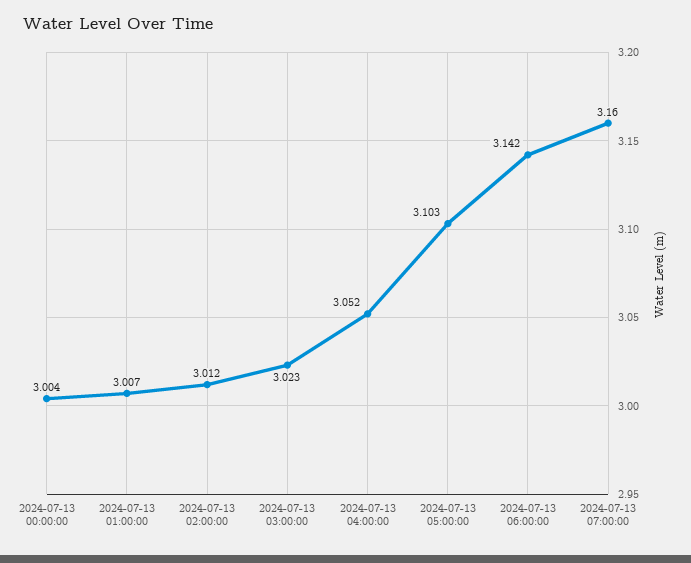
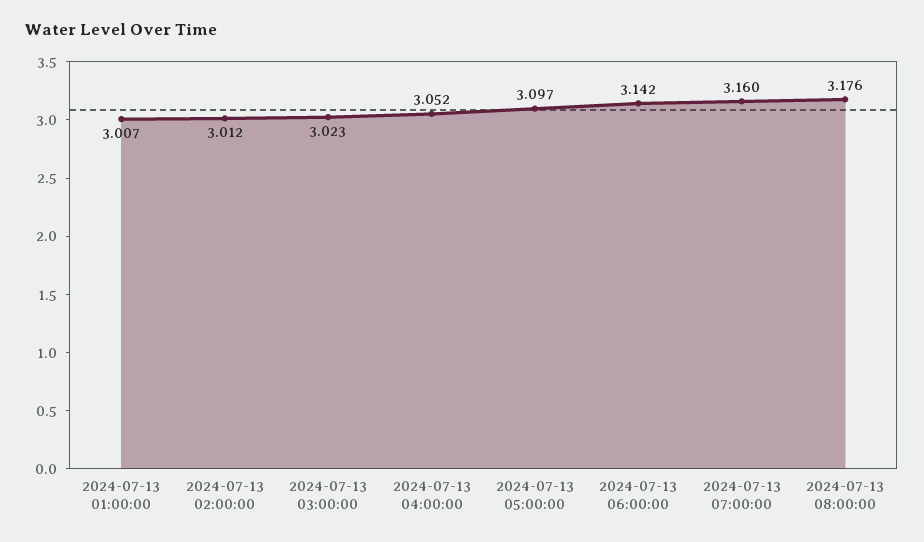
2024-07-13 00:00:00: 3.004 -> none
2024-07-13 05:00:00: 3.103 -> 3.097
2024-07-13 08:00:00: none -> 3.176

